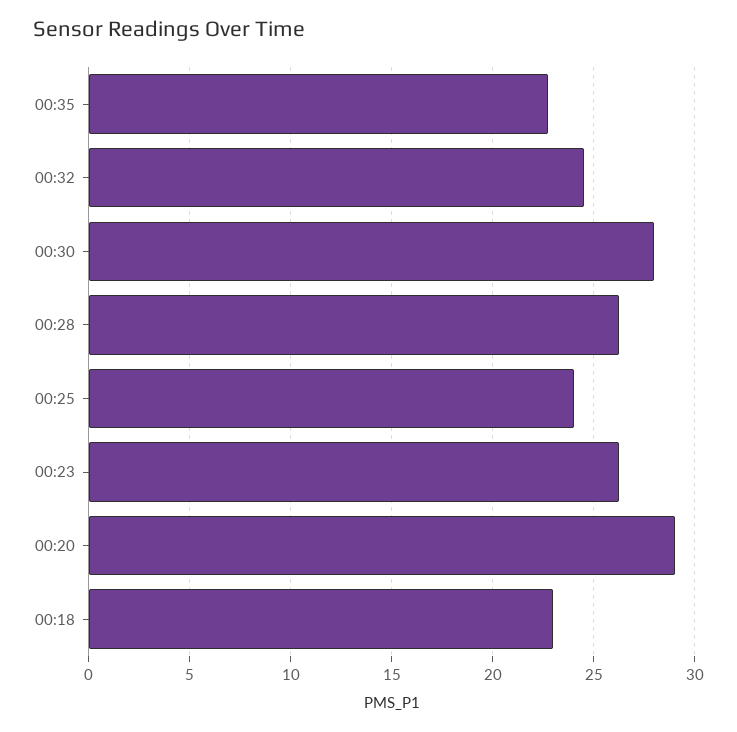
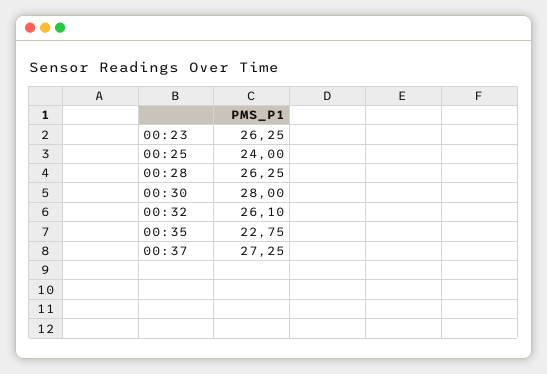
00:32: 24.5 -> 26.1
00:20: 29 -> none
00:18: 23 -> none
00:37: none -> 27.25

